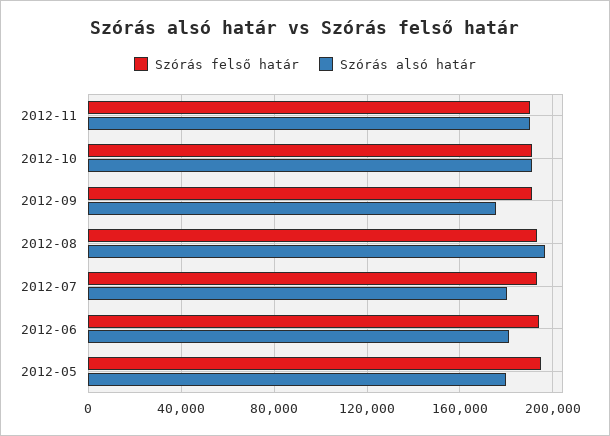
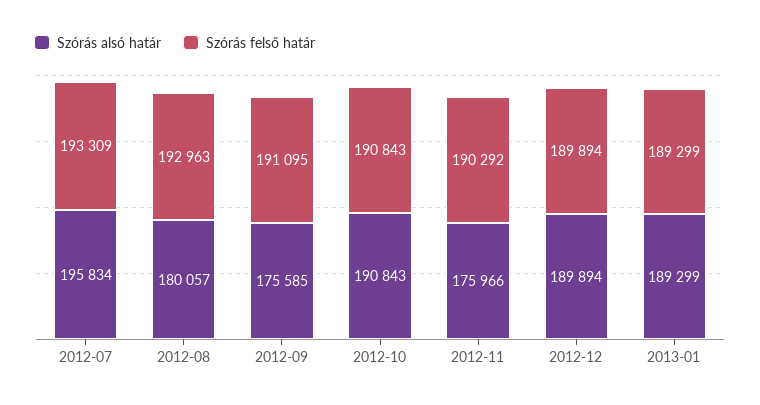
Szórás alsó határ, 2012-11: 190000 -> 175966
Szórás alsó határ, 2012-08: 195000 -> 180057
Szórás alsó határ, 2012-07: 180000 -> 195834
Szórás felső határ, 2012-06: 195000 -> none
Szórás alsó határ, 2012-06: 180000 -> none
Szórás felső határ, 2012-05: 195000 -> none
Szórás alsó határ, 2012-05: 180000 -> none
Szórás alsó határ, 2012-12: none -> 189894
Szórás felső határ, 2012-12: none -> 189894
Szórás alsó határ, 2013-01: none -> 189299
Szórás felső határ, 2013-01: none -> 189299

